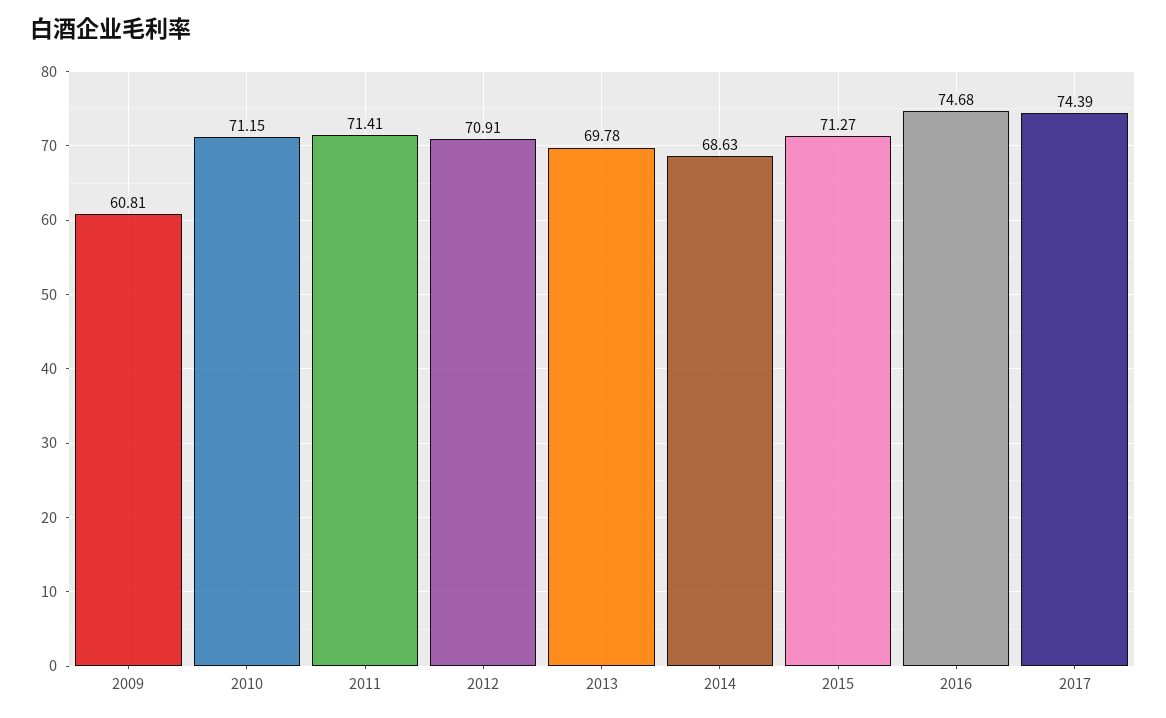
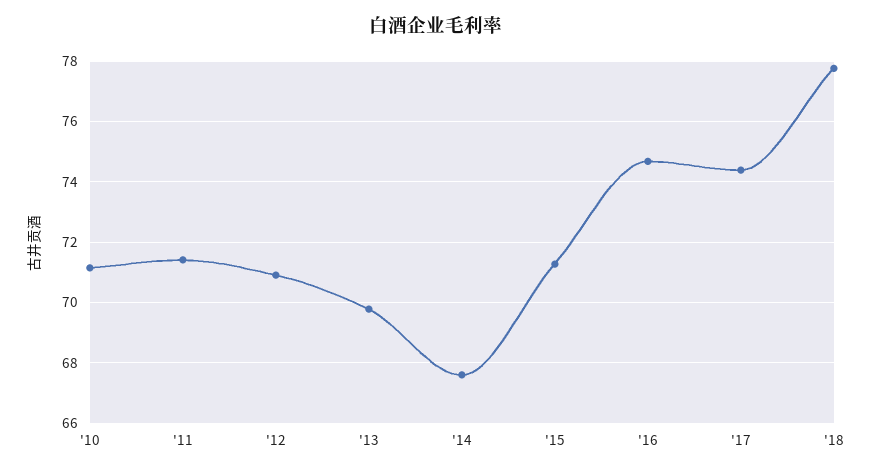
2009: 60.81 -> none
2014: 68.63 -> 67.6
'18: none -> 77.8

